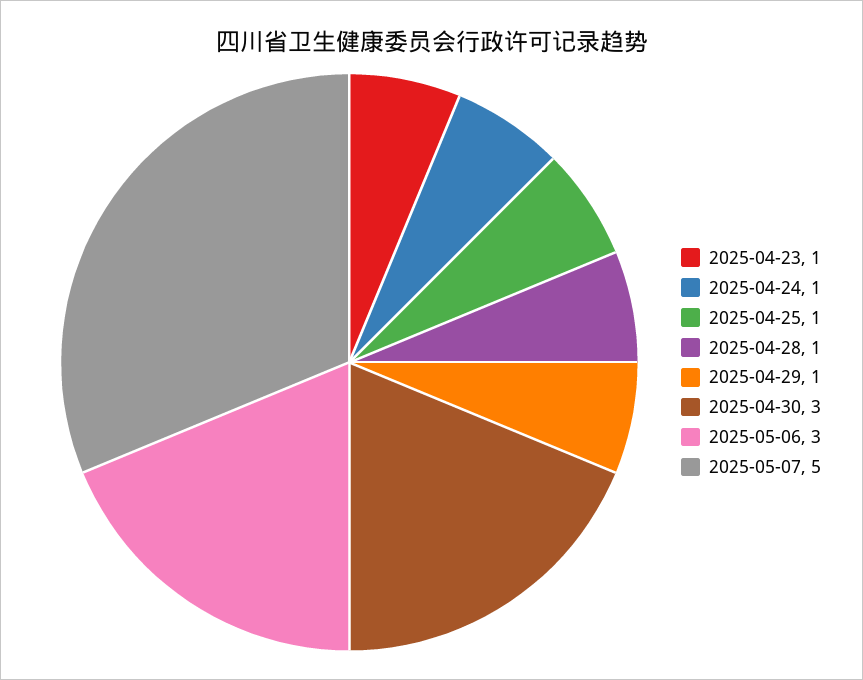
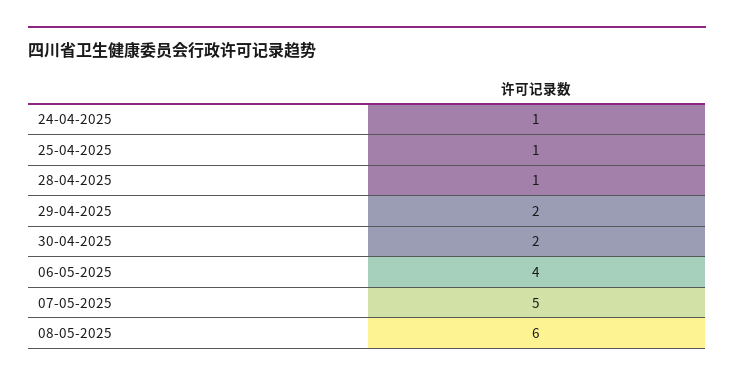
2025-04-23: 1 -> none
2025-04-29: 1 -> 2
2025-04-30: 3 -> 2
2025-05-06: 3 -> 4
08-05-2025: none -> 6

